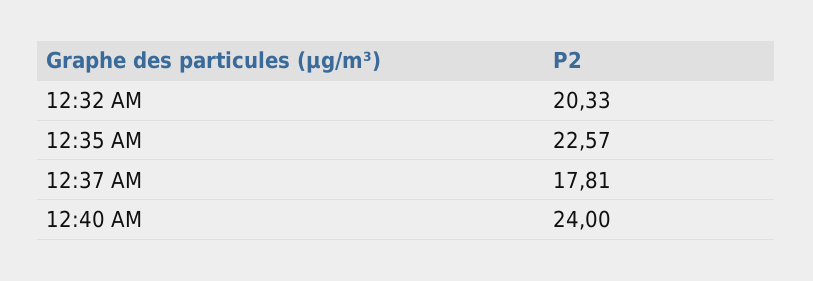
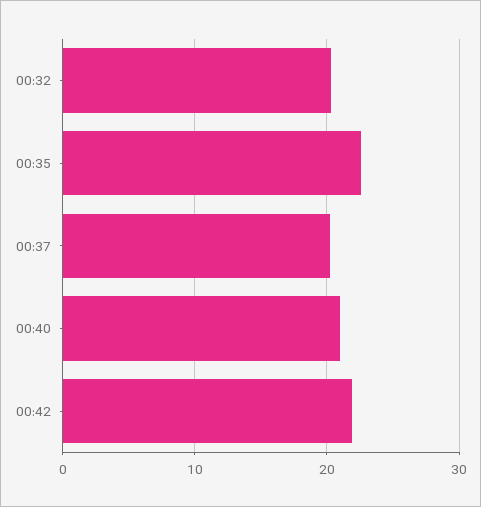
12:37 AM: 17.81 -> 20
12:40 AM: 24 -> 21
00:42: none -> 22

